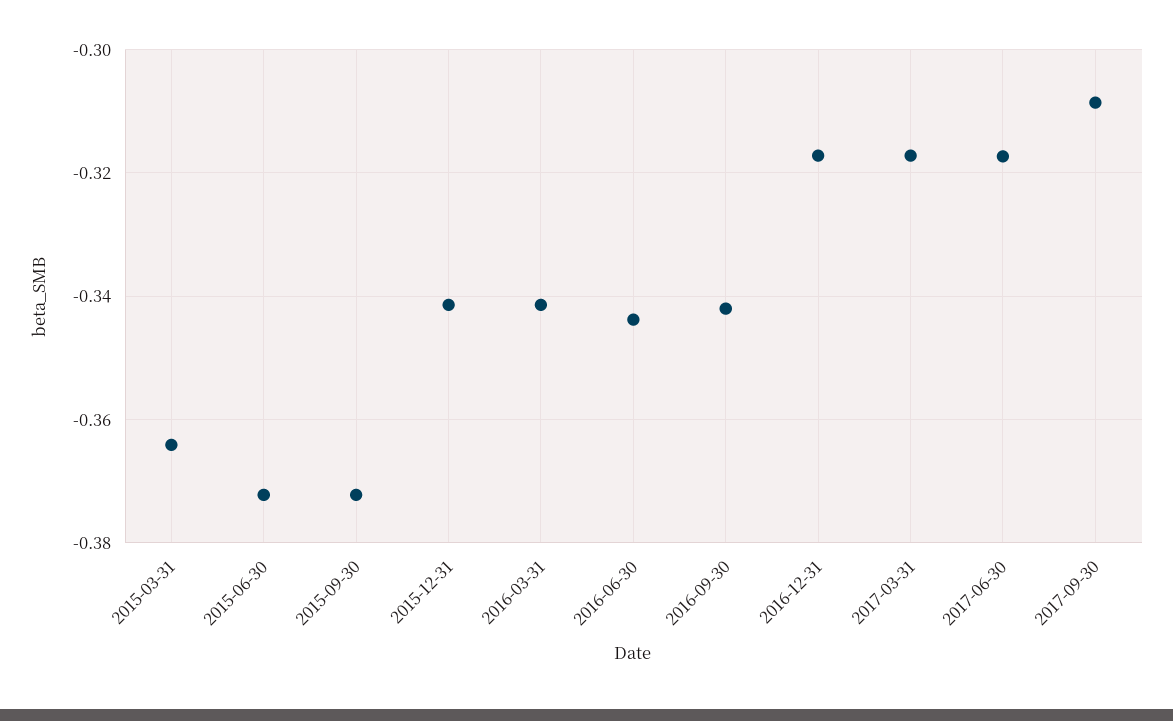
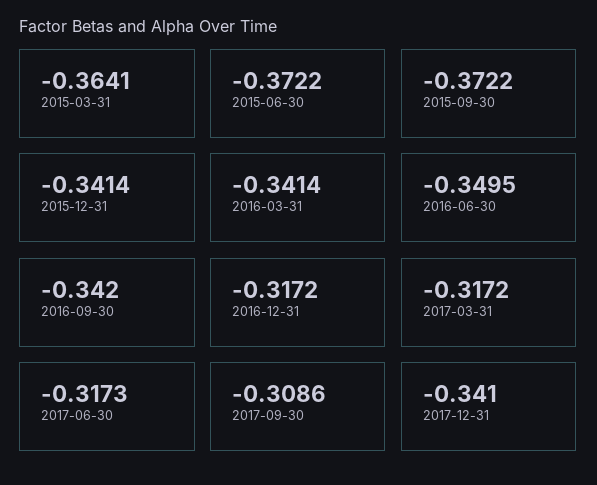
2016-06-30: -0.344 -> -0.3495
2017-12-31: none -> -0.341

